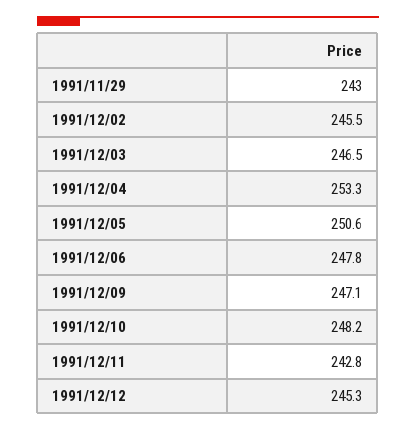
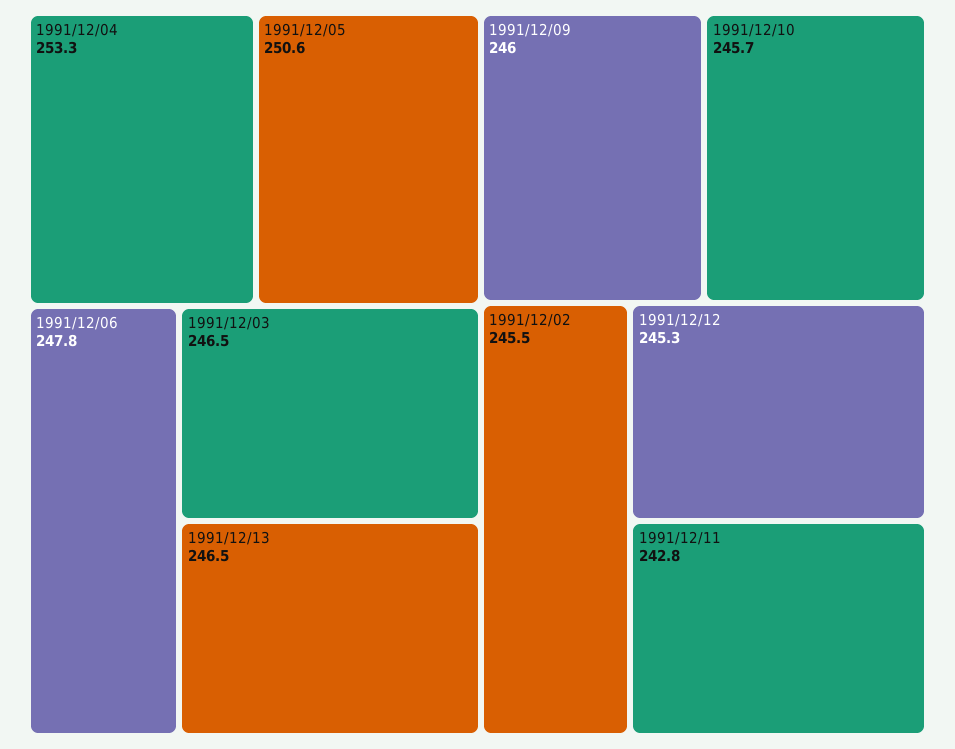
1991/11/29: 243 -> none
1991/12/09: 247.1 -> 246
1991/12/10: 248.2 -> 245.7
1991/12/13: none -> 246.5

